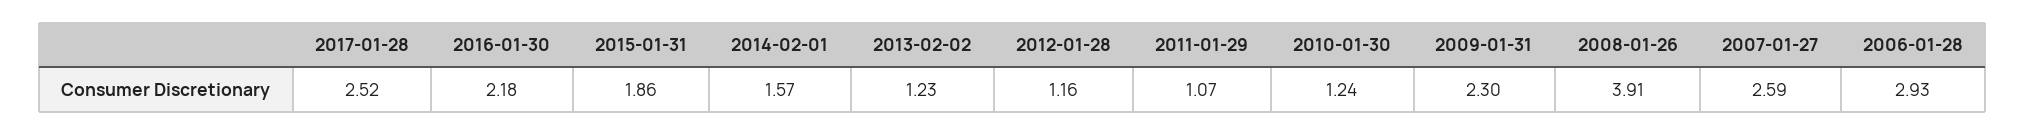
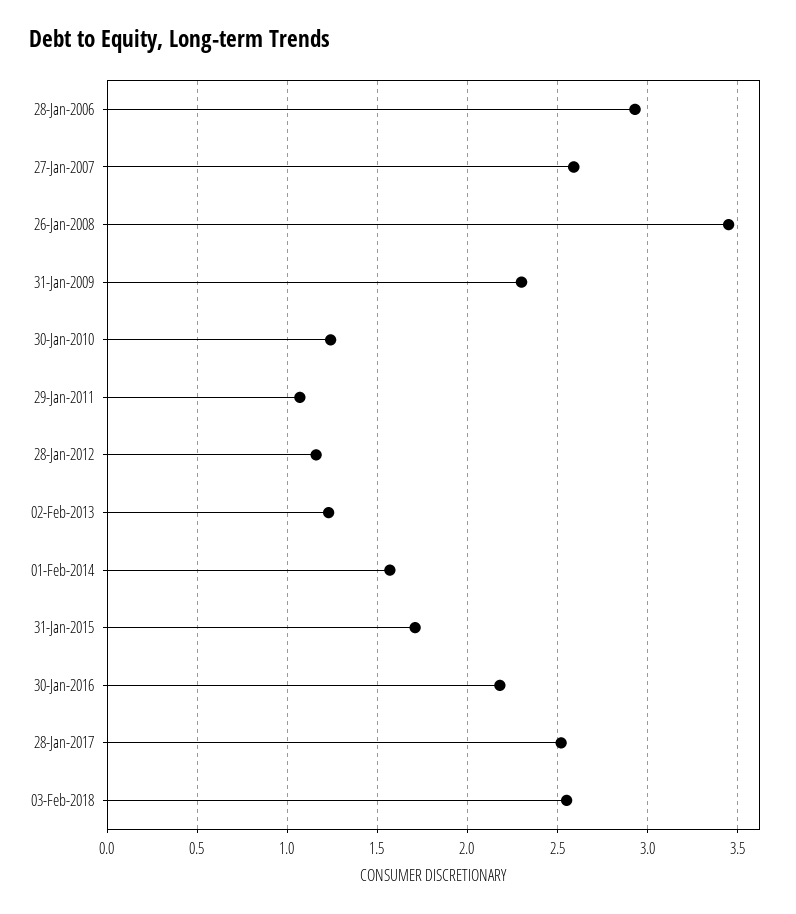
2015-01-31: 1.86 -> 1.7
2008-01-26: 3.91 -> 3.45
03-Feb-2018: none -> 2.55

